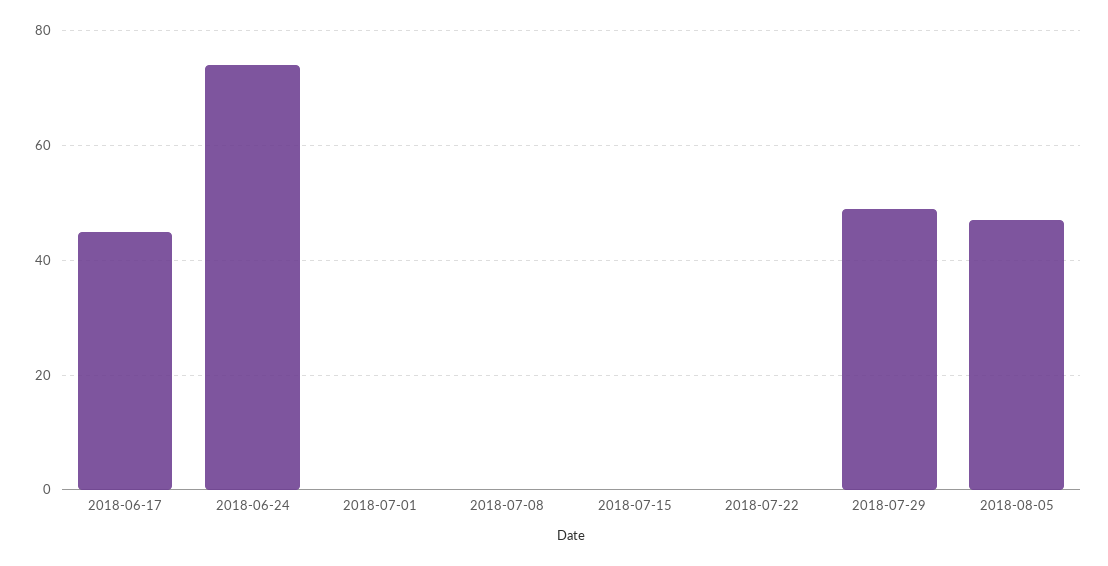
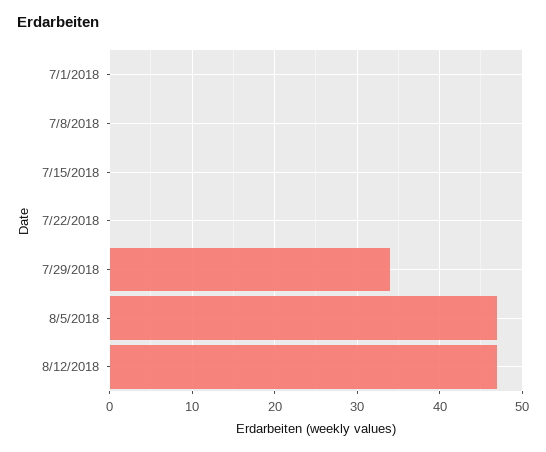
2018-06-17: 45 -> none
2018-06-24: 75 -> none
2018-07-29: 50 -> 34
8/12/2018: none -> 47

